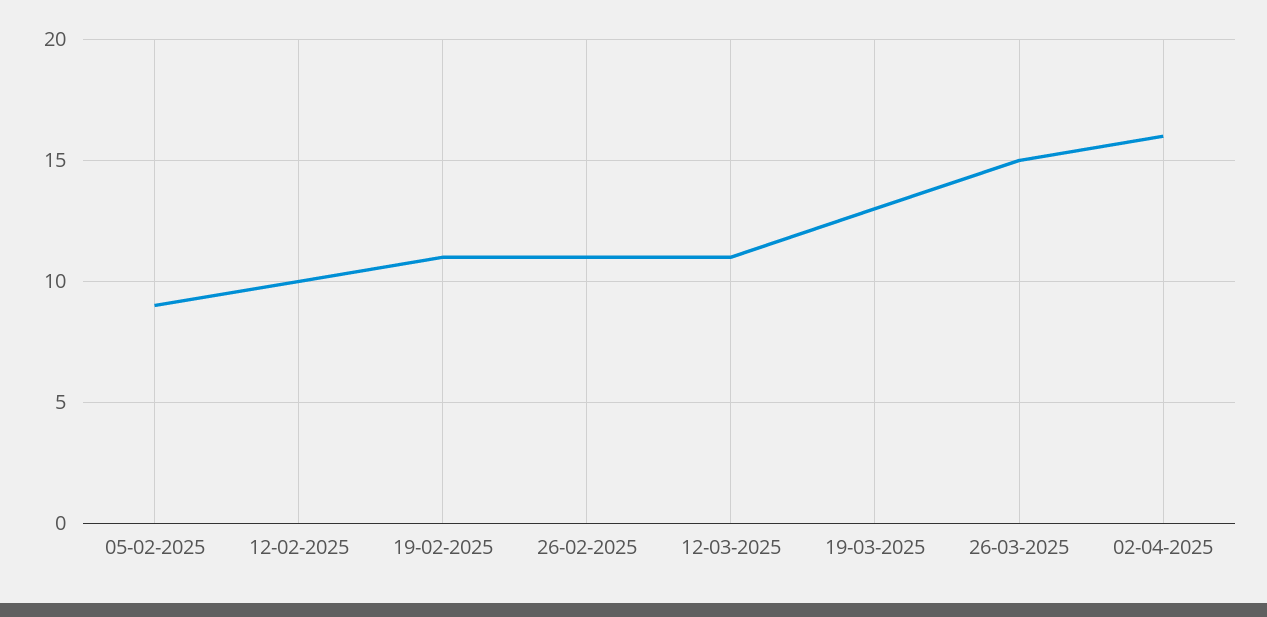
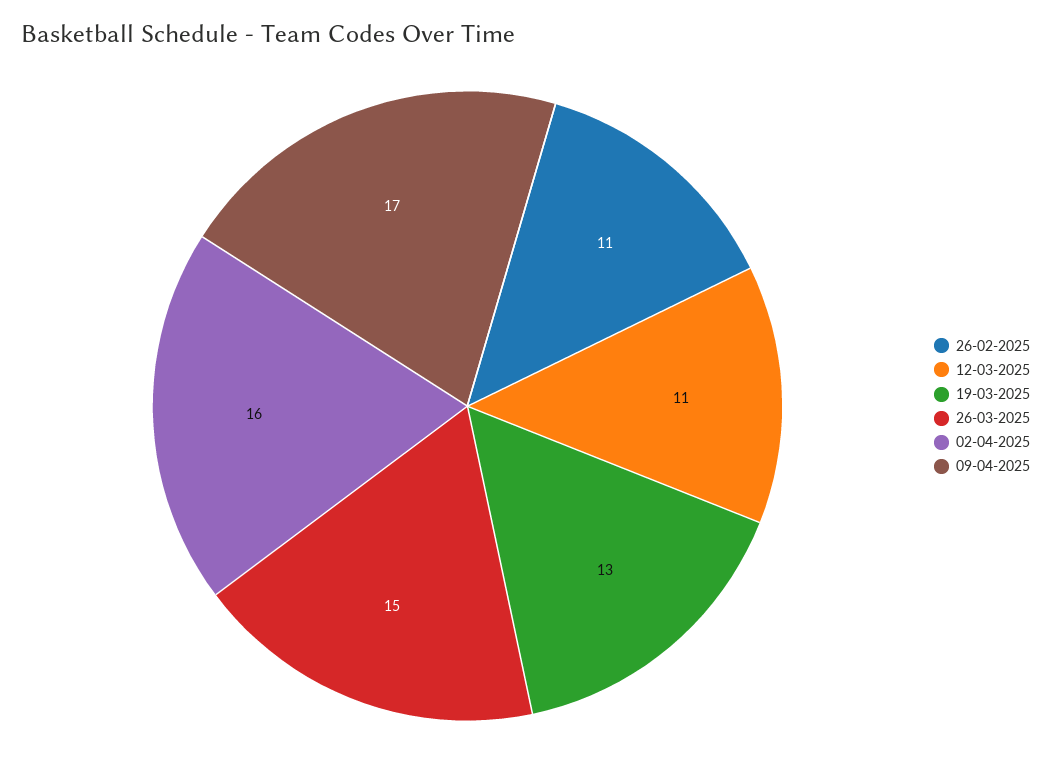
05-02-2025: 9 -> none
12-02-2025: 10 -> none
19-02-2025: 11 -> none
09-04-2025: none -> 17

